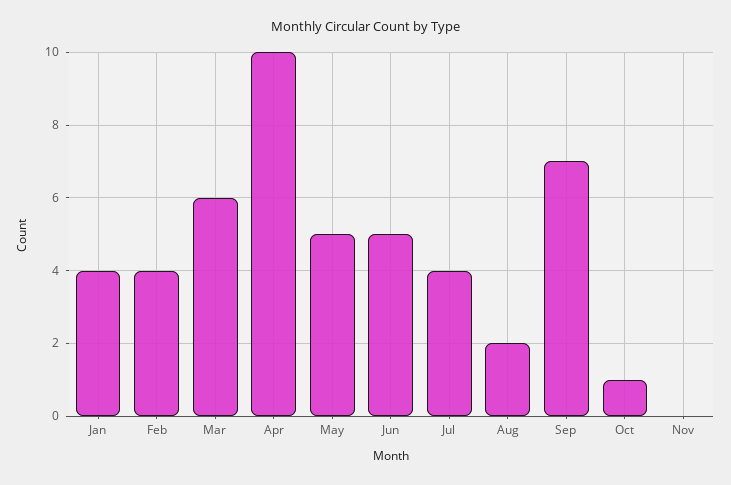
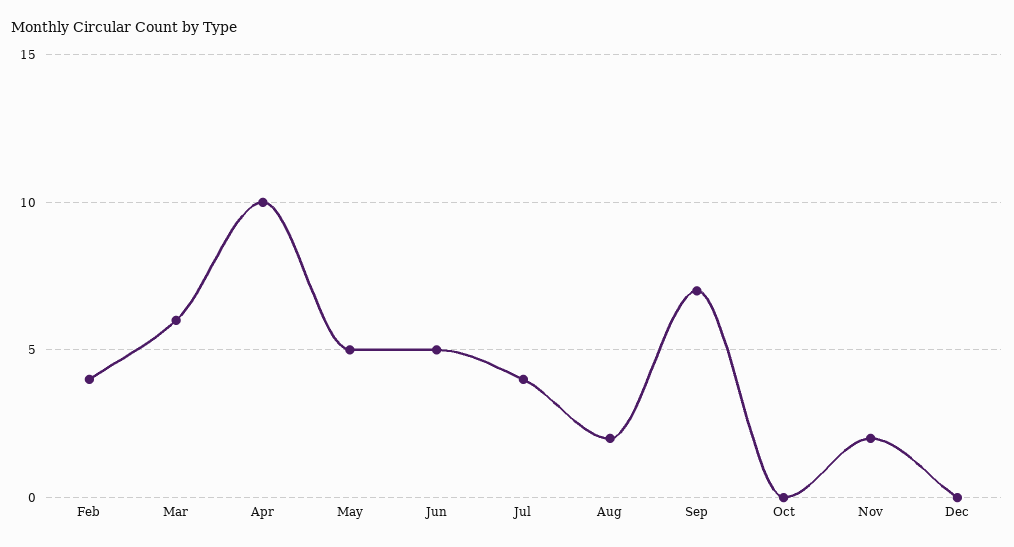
Jan: 4 -> none
Oct: 1 -> 0
Nov: 0 -> 2
Dec: none -> 0

